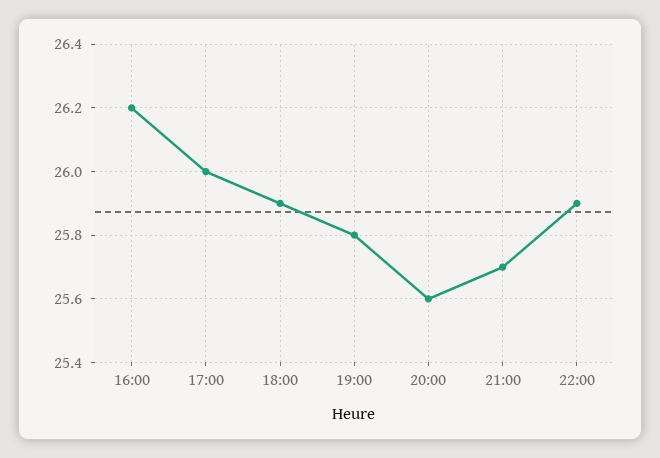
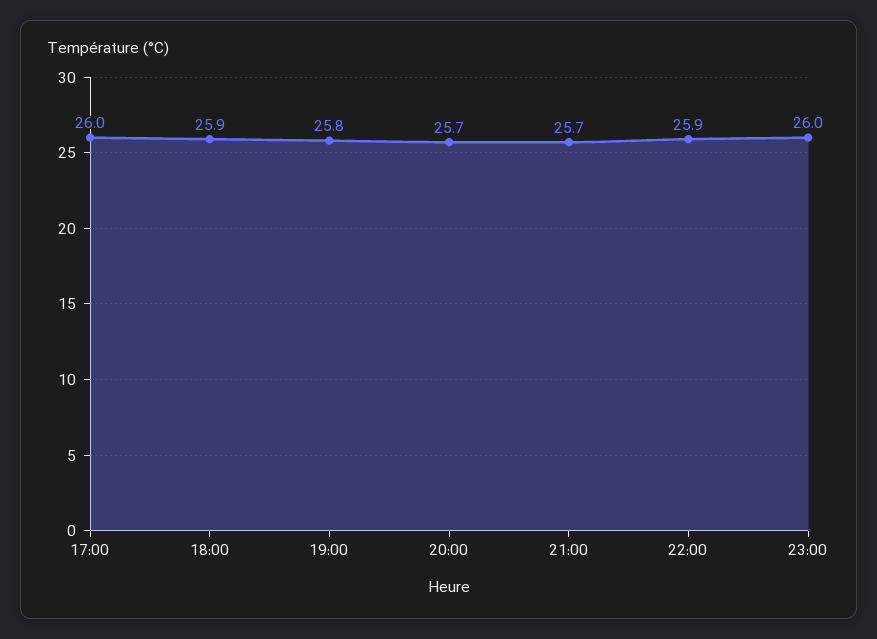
16:00: 26.2 -> none
20:00: 25.6 -> 25.7
23:00: none -> 26

